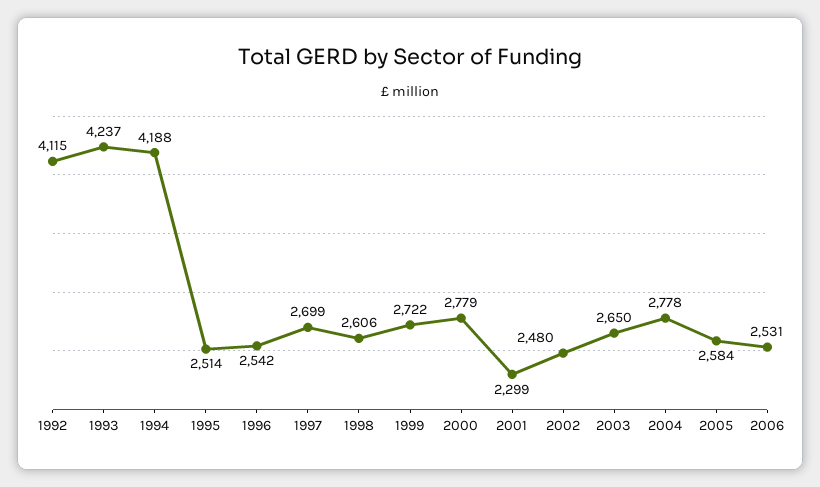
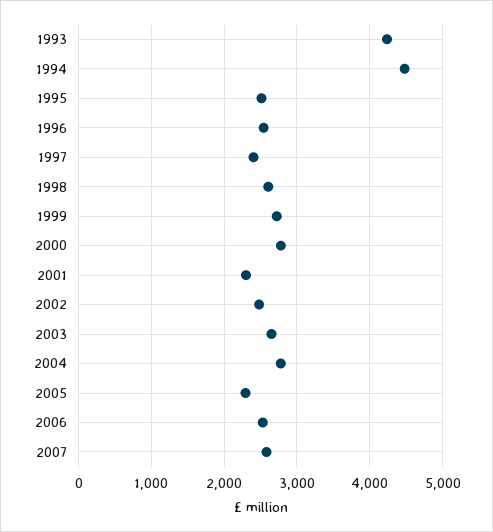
1992: 4115 -> none
1994: 4188 -> 4500
1997: 2699 -> 2400
2005: 2584 -> 2300
2007: none -> 2600

